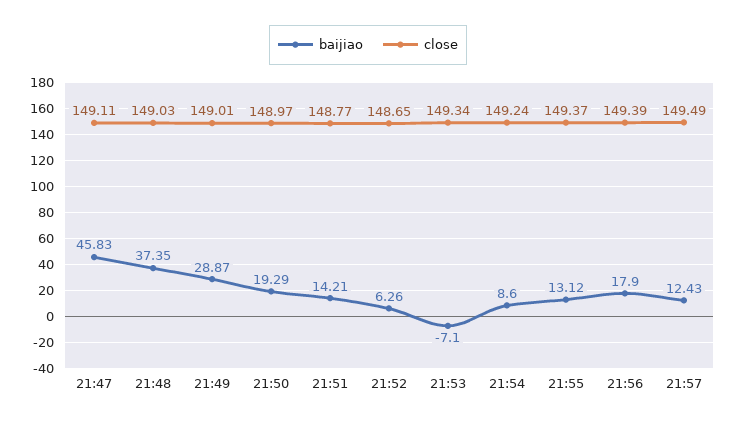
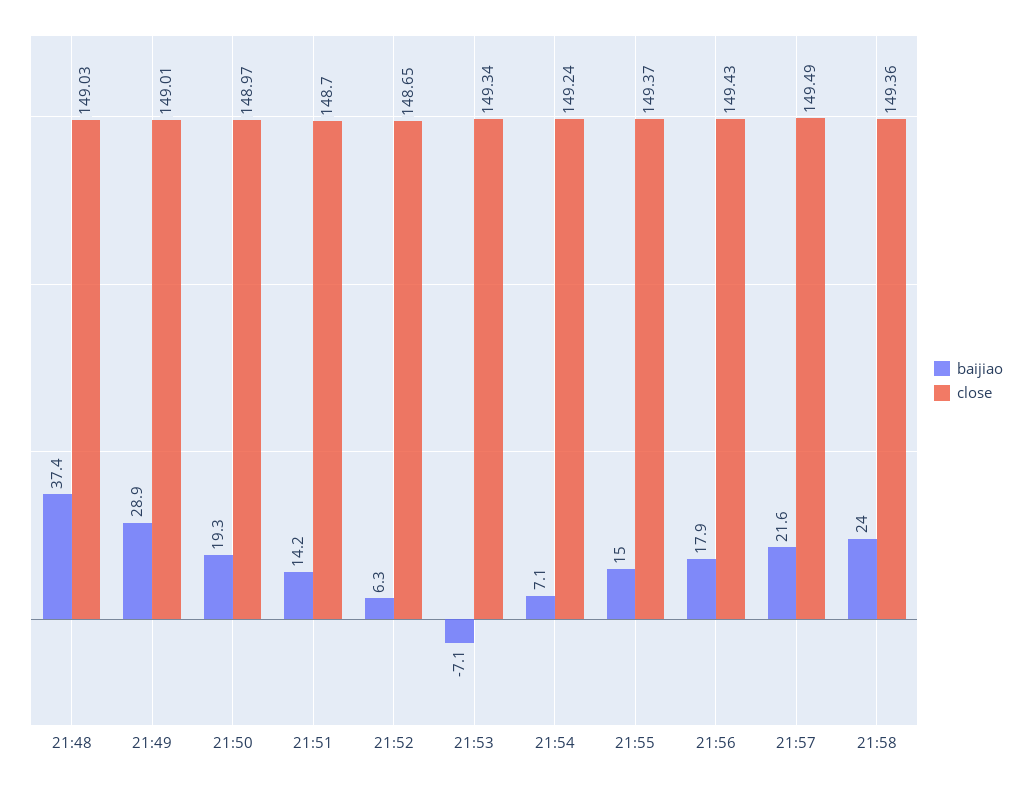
baijiao, 21:47: 45.83 -> none
close, 21:47: 149.11 -> none
close, 21:51: 148.77 -> 148.7
baijiao, 21:54: 8.6 -> 7.1
baijiao, 21:55: 13.12 -> 15
close, 21:56: 149.39 -> 149.43
baijiao, 21:57: 12.43 -> 21.6
baijiao, 21:58: none -> 24
close, 21:58: none -> 149.36

